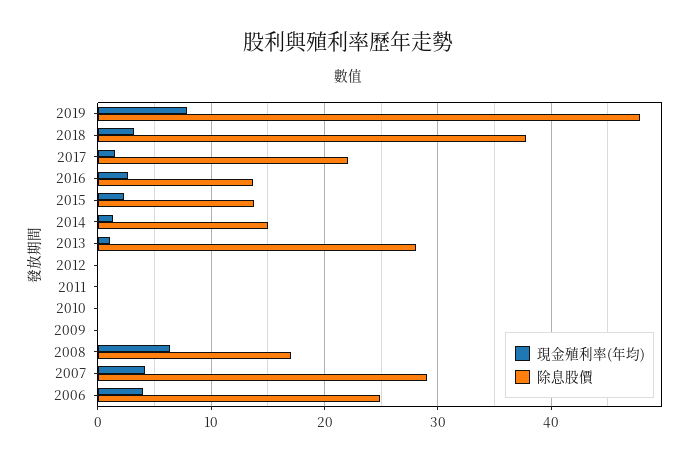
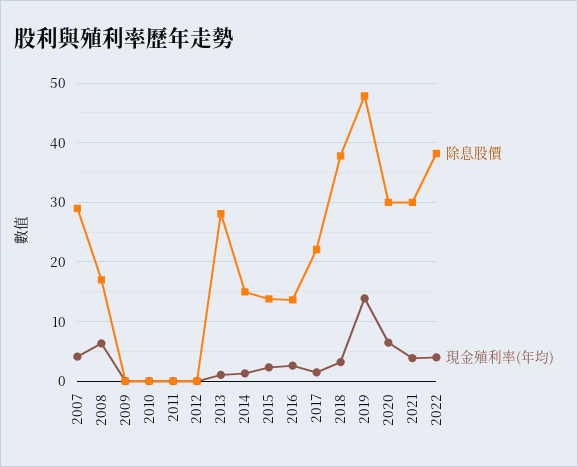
現金殖利率(年均), 2019: 8 -> 14
現金殖利率(年均), 2006: 4 -> none
除息股價, 2006: 25 -> none
除息股價, 2020: none -> 30
現金殖利率(年均), 2020: none -> 6
除息股價, 2021: none -> 30
現金殖利率(年均), 2021: none -> 4
除息股價, 2022: none -> 38
現金殖利率(年均), 2022: none -> 4

